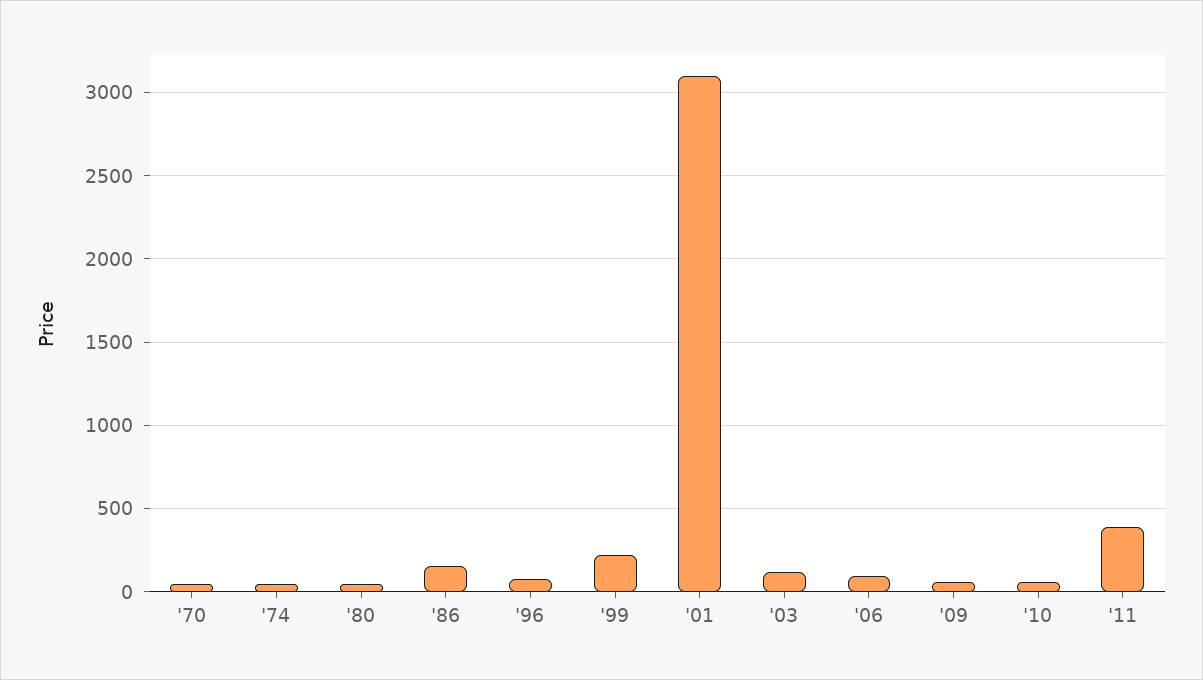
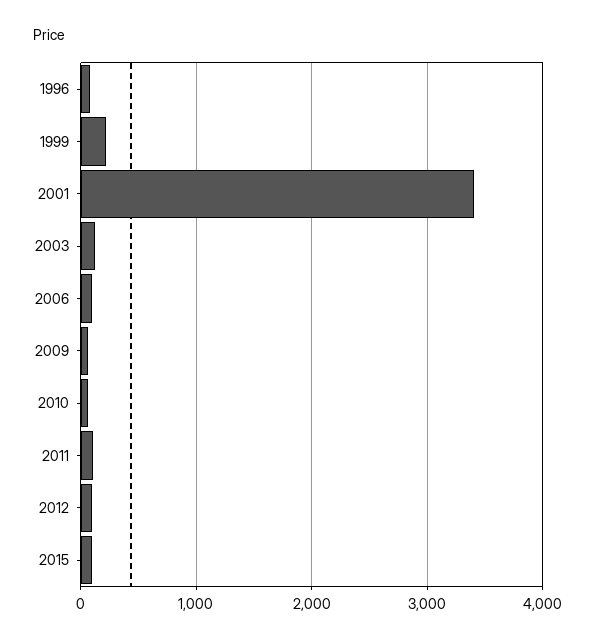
'70: 50 -> none
'74: 50 -> none
'80: 50 -> none
'86: 150 -> none
'01: 3100 -> 3400
'11: 400 -> 100
2012: none -> 100
2015: none -> 100

